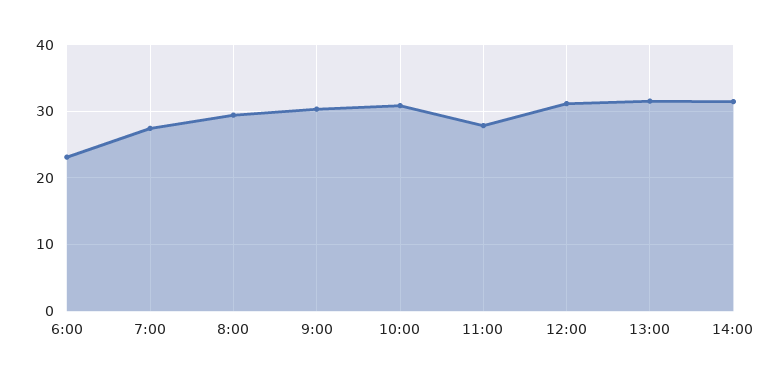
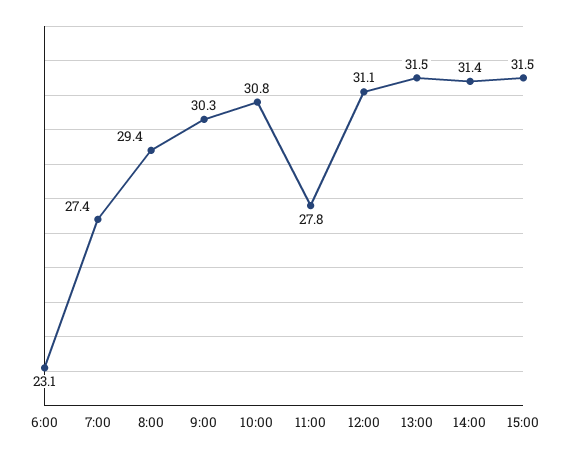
15:00: none -> 31.5

